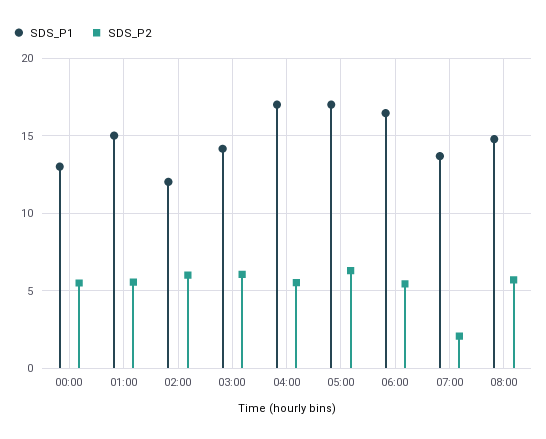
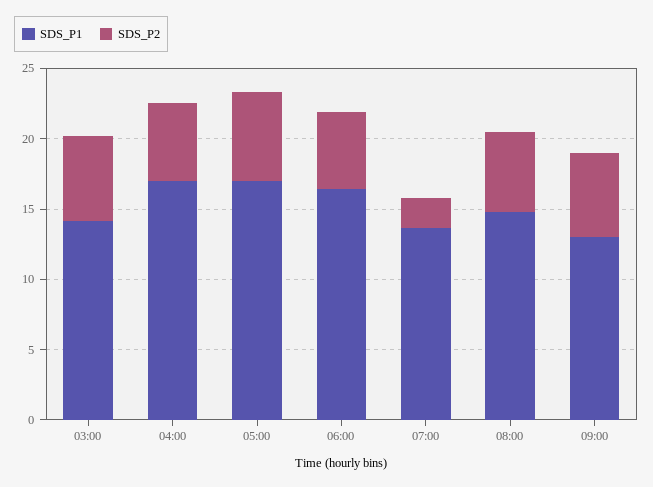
SDS_P1, 00:00: 13 -> none
SDS_P2, 00:00: 5.5 -> none
SDS_P1, 01:00: 15 -> none
SDS_P2, 01:00: 5.5 -> none
SDS_P1, 02:00: 12 -> none
SDS_P2, 02:00: 6 -> none
SDS_P1, 09:00: none -> 13
SDS_P2, 09:00: none -> 6

